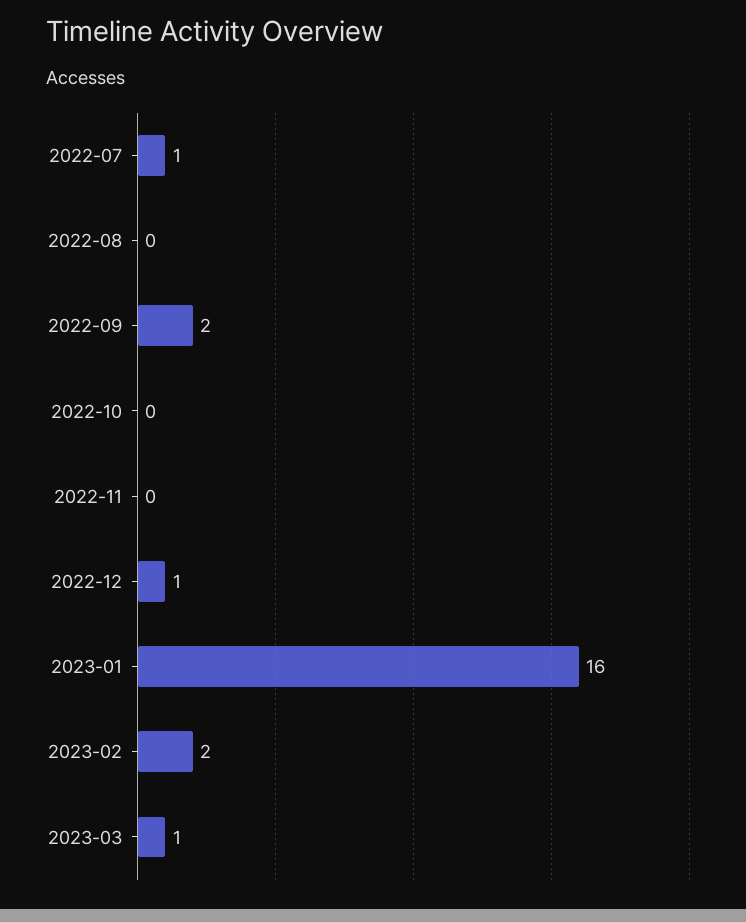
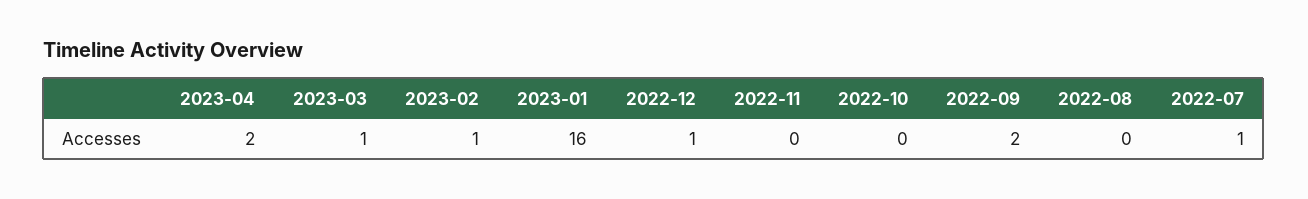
2023-02: 2 -> 1
2023-04: none -> 2

